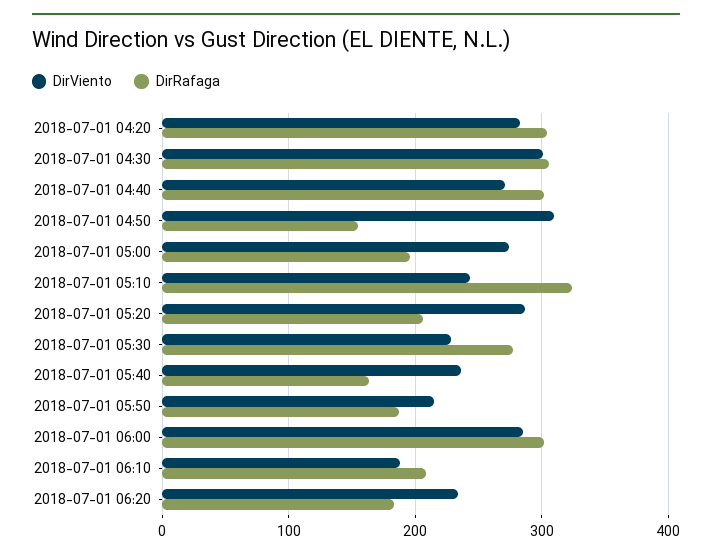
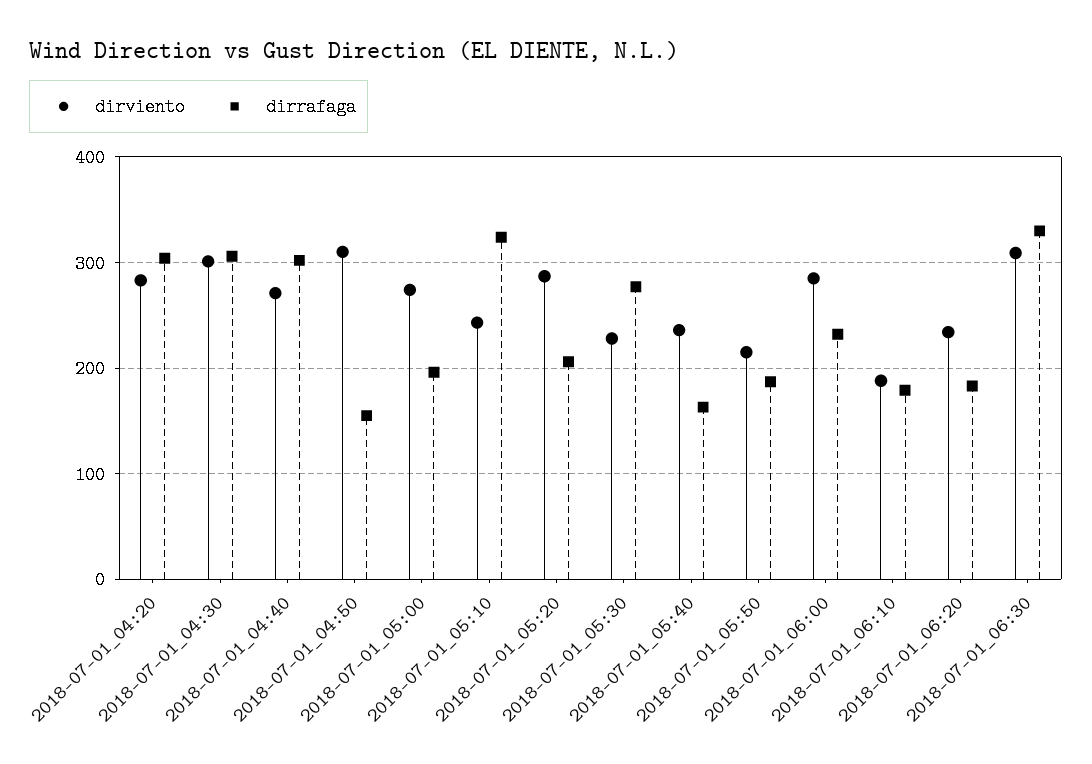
DirRafaga, 2018-07-01 06:00: 300 -> 230
DirRafaga, 2018-07-01 06:10: 210 -> 180
DirViento, 2018-07-01_06:30: none -> 310
DirRafaga, 2018-07-01_06:30: none -> 330

